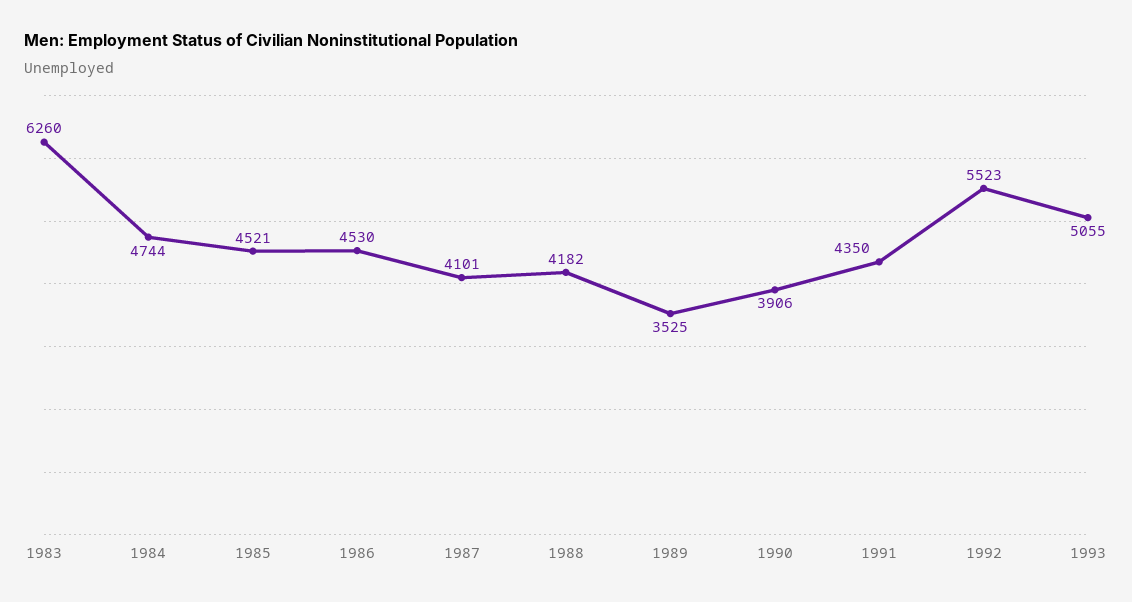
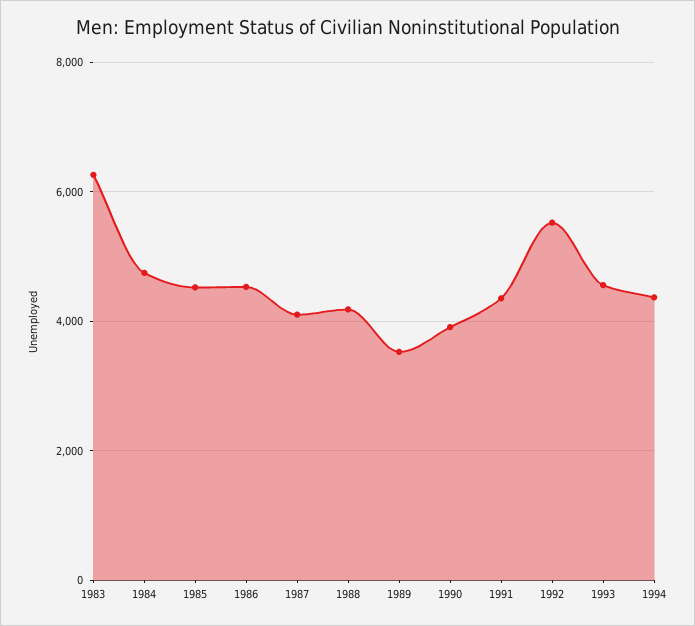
1993: 5055 -> 4600
1994: none -> 4400

